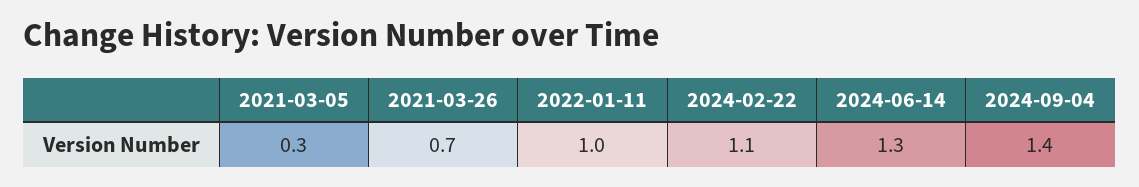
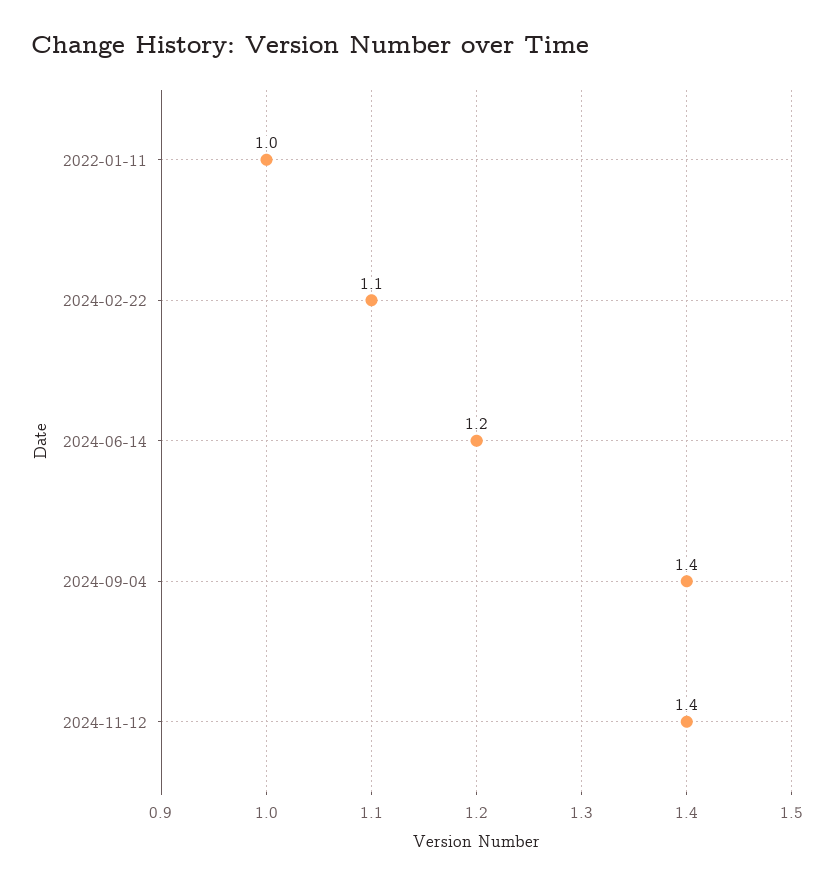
2021-03-05: 0.3 -> none
2021-03-26: 0.7 -> none
2024-06-14: 1.3 -> 1.2
2024-11-12: none -> 1.4

